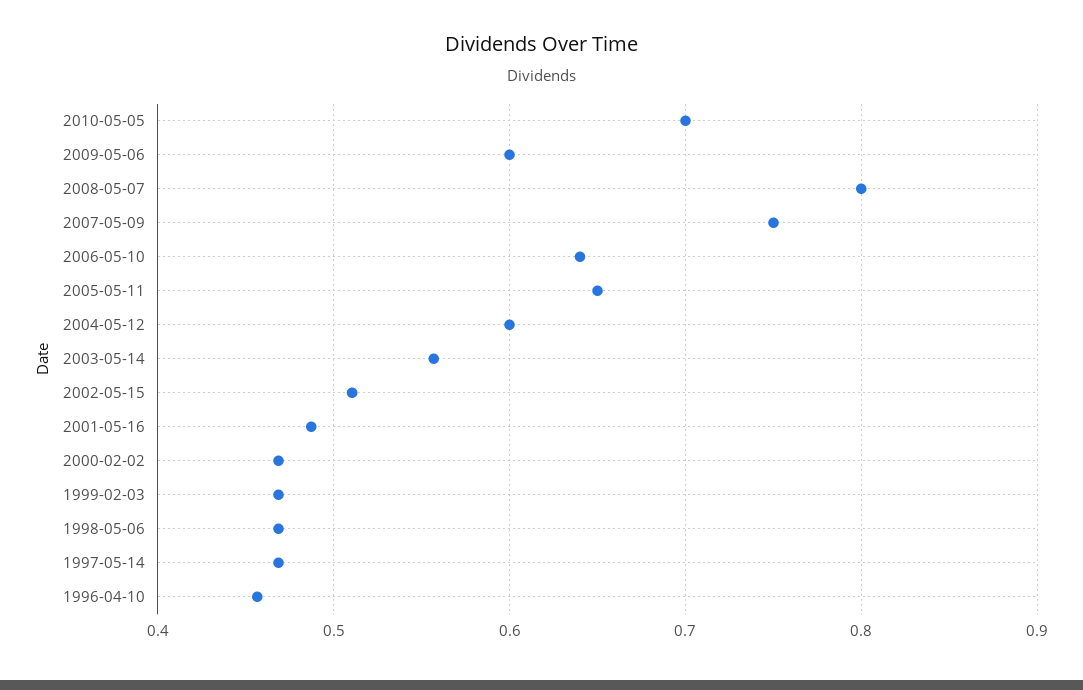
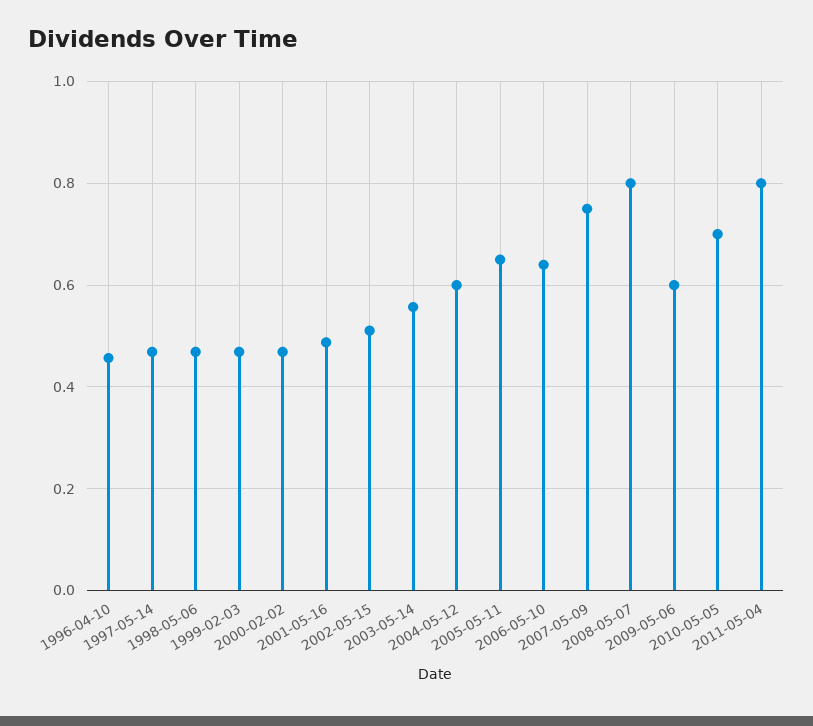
2011-05-04: none -> 0.8

